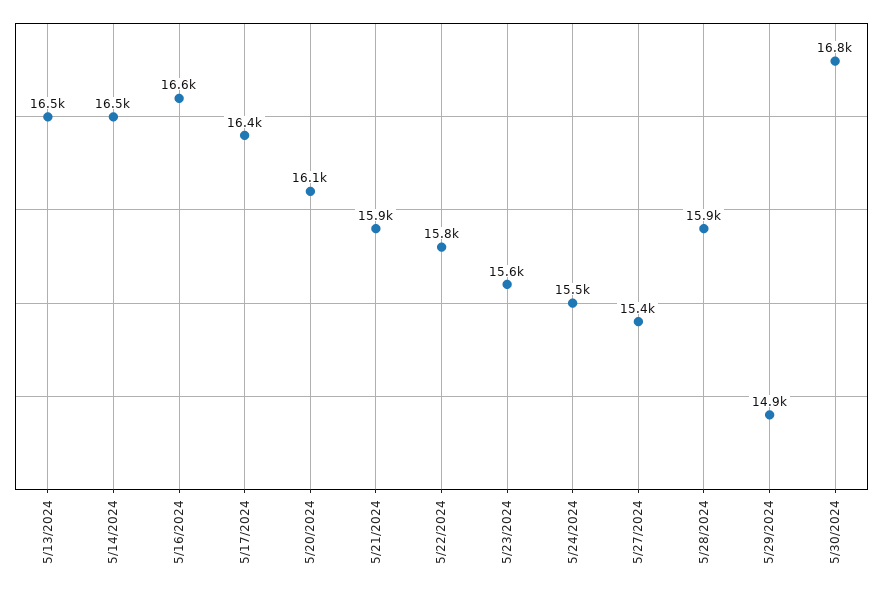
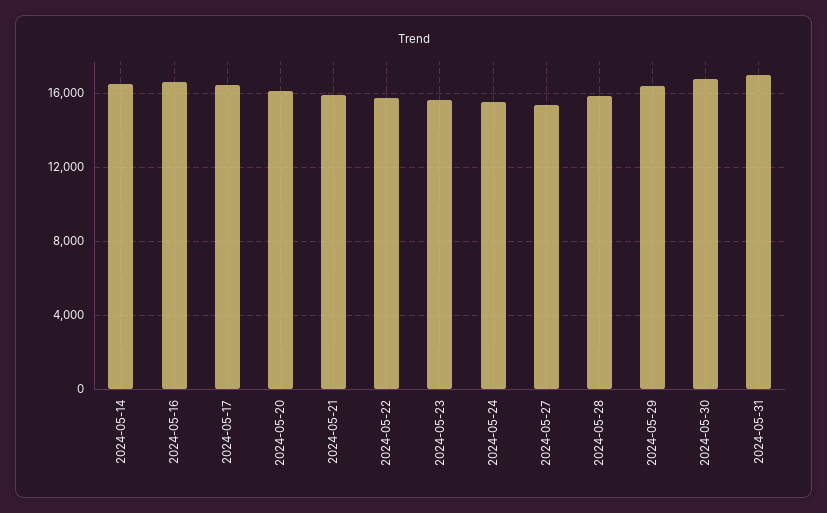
5/13/2024: 16500 -> none
5/29/2024: 14900 -> 16500
2024-05-31: none -> 17000

